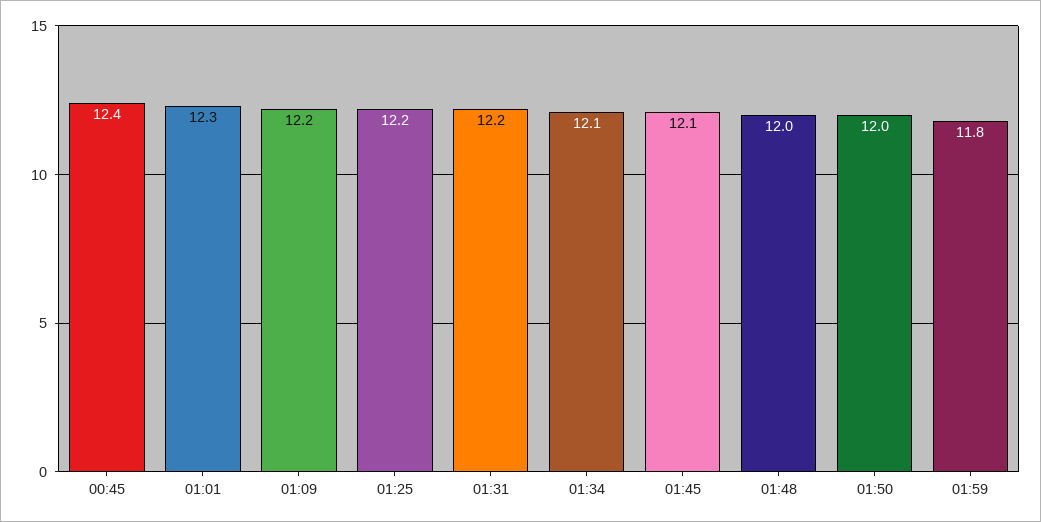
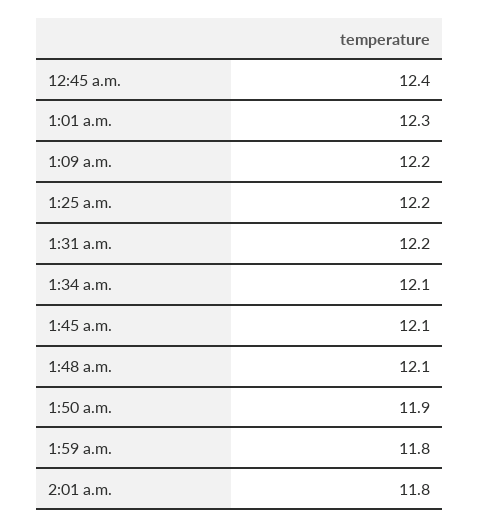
01:48: 12 -> 12.1
01:50: 12 -> 11.9
2:01 a.m.: none -> 11.8

